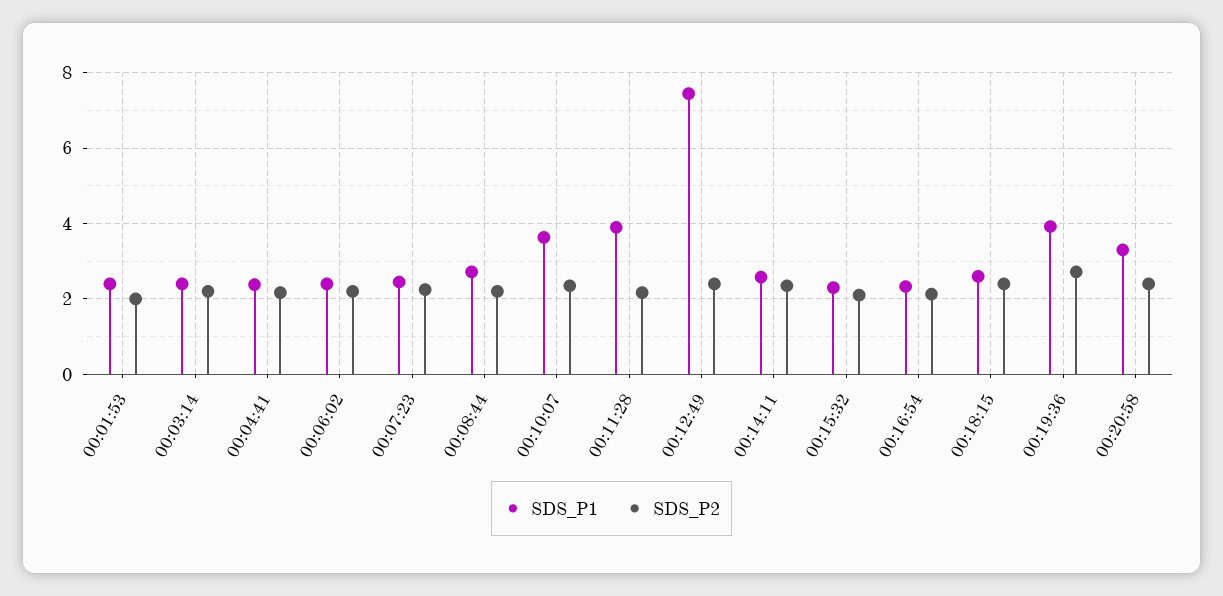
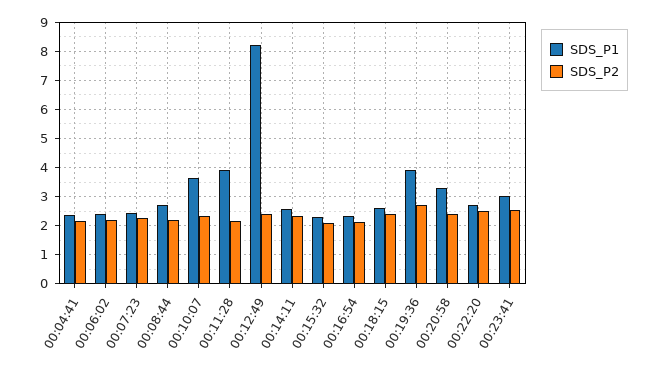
SDS_P1, 00:01:53: 2.4 -> none
SDS_P2, 00:01:53: 2 -> none
SDS_P1, 00:03:14: 2.4 -> none
SDS_P2, 00:03:14: 2.2 -> none
SDS_P1, 00:12:49: 7.4 -> 8.25
SDS_P1, 00:22:20: none -> 2.75
SDS_P2, 00:22:20: none -> 2.5
SDS_P1, 00:23:41: none -> 3
SDS_P2, 00:23:41: none -> 2.5

